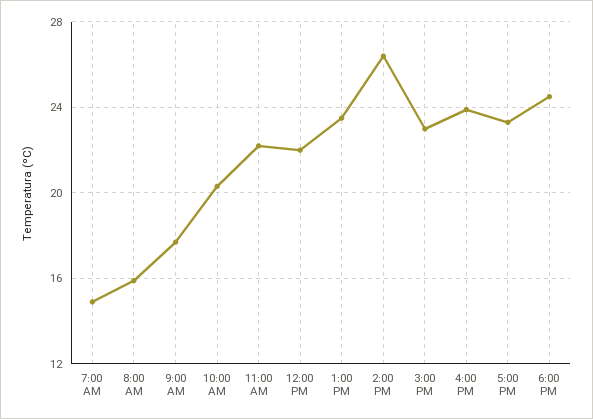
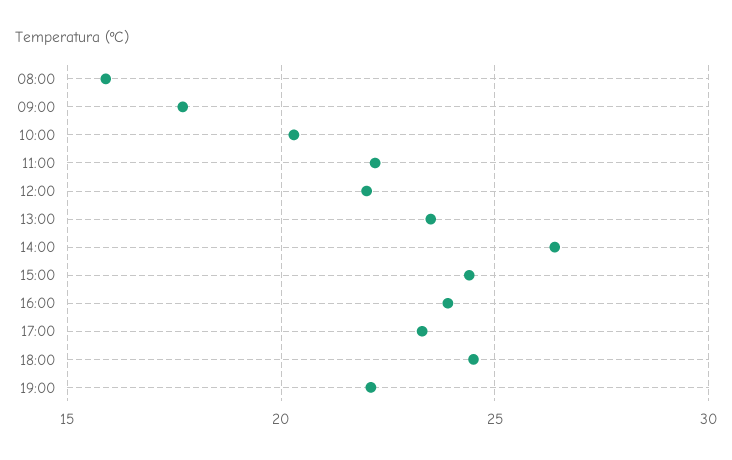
7:00 AM: 15 -> none
3:00 PM: 23 -> 24.5
19:00: none -> 22

